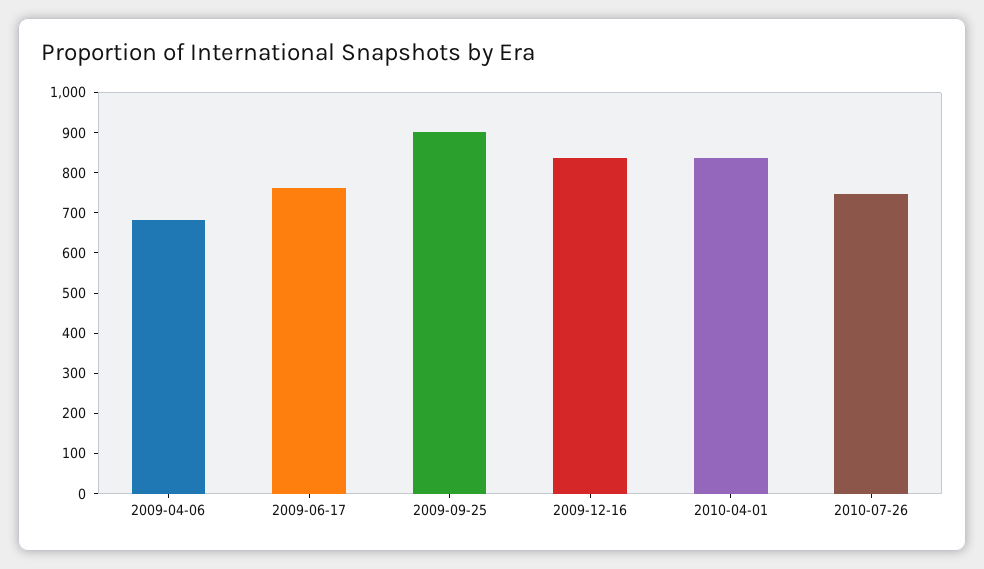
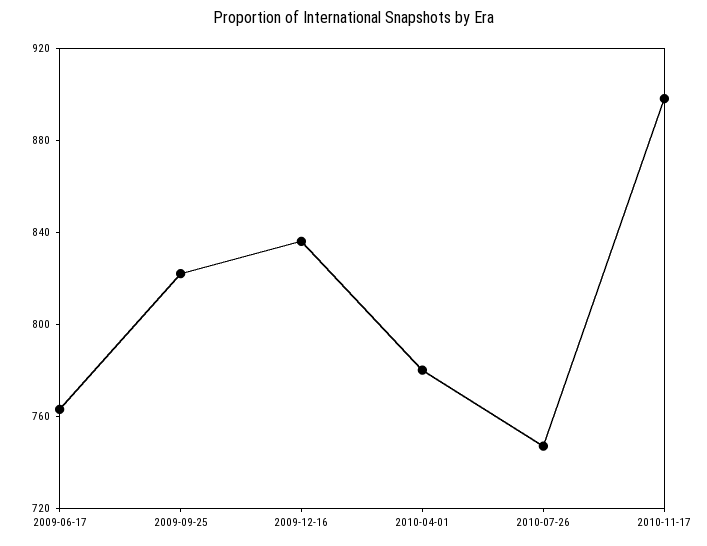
2009-04-06: 680 -> none
2009-09-25: 900 -> 820
2010-04-01: 840 -> 780
2010-11-17: none -> 900

